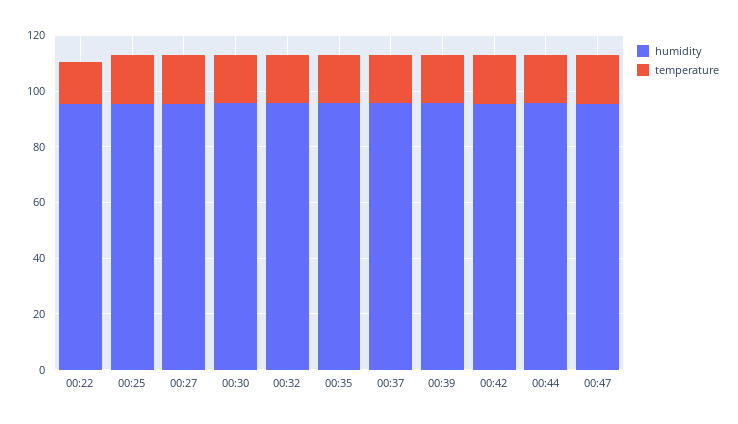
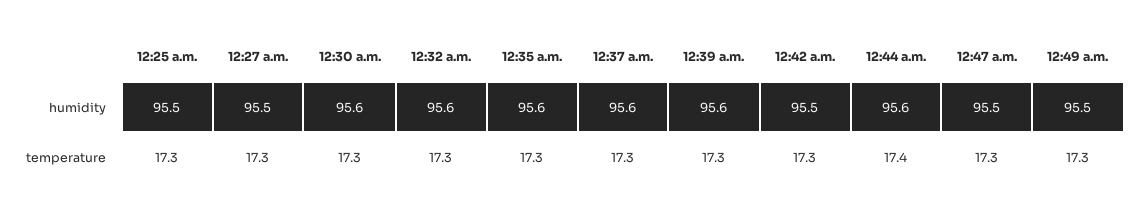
humidity, 00:22: 95 -> none
temperature, 00:22: 15 -> none
humidity, 12:49 a.m.: none -> 95.5
temperature, 12:49 a.m.: none -> 17.3

